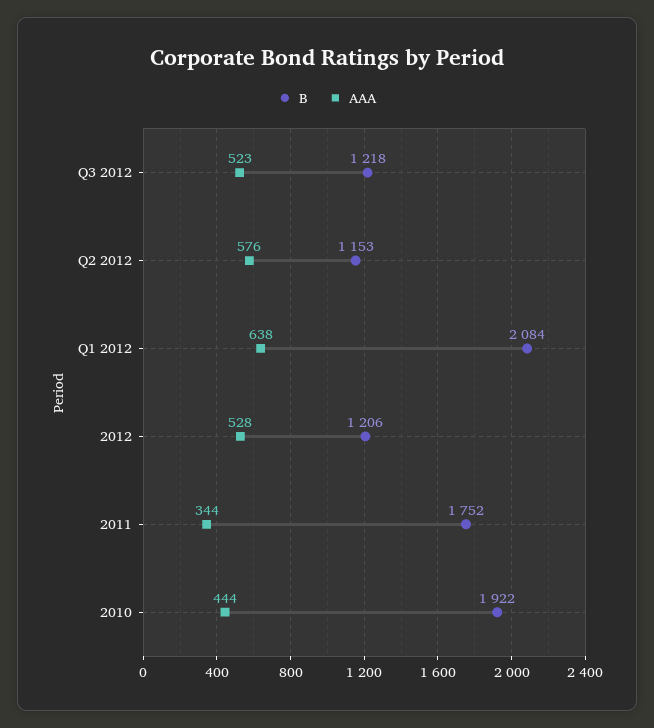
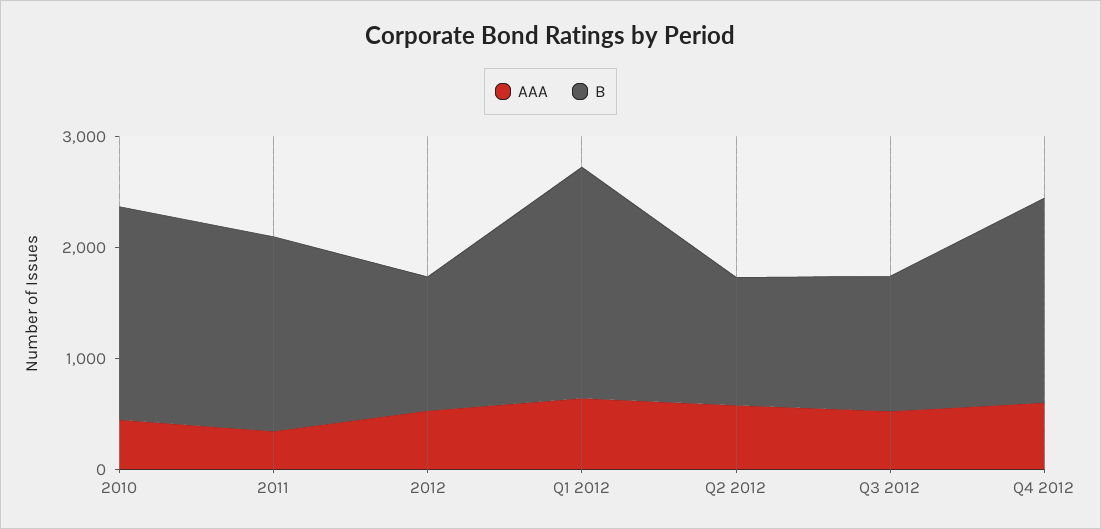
AAA, Q4 2012: none -> 600
B, Q4 2012: none -> 1800

